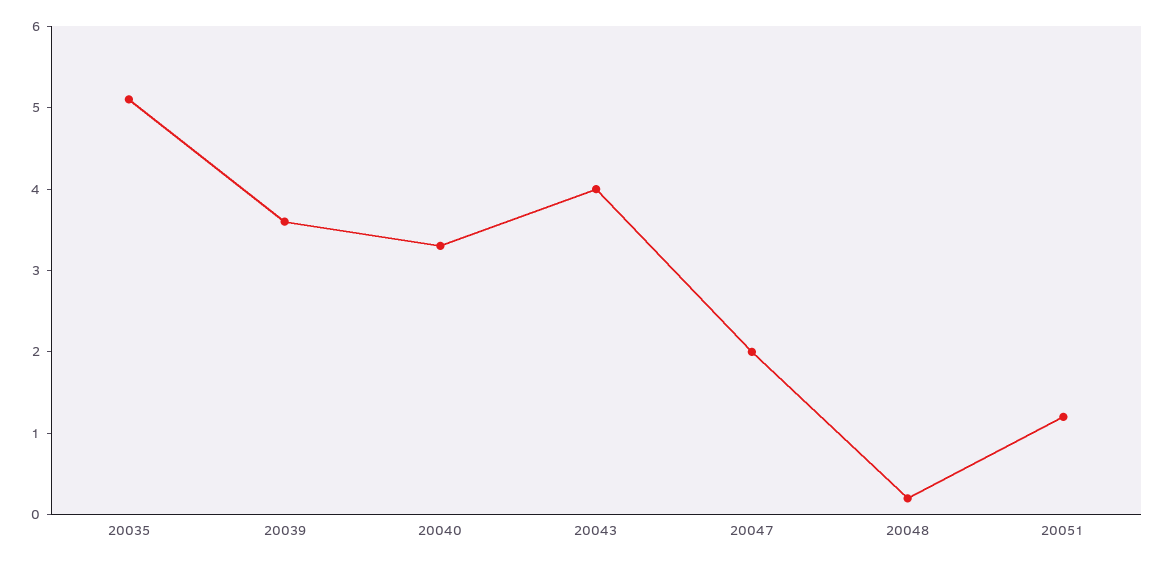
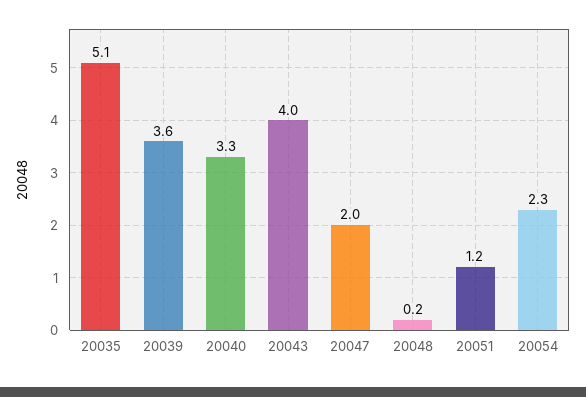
20054: none -> 2.3

